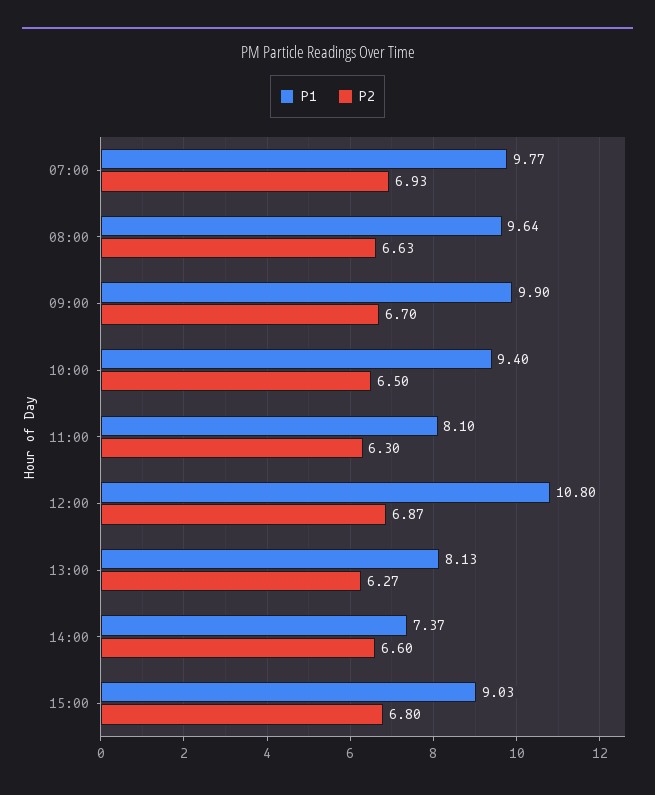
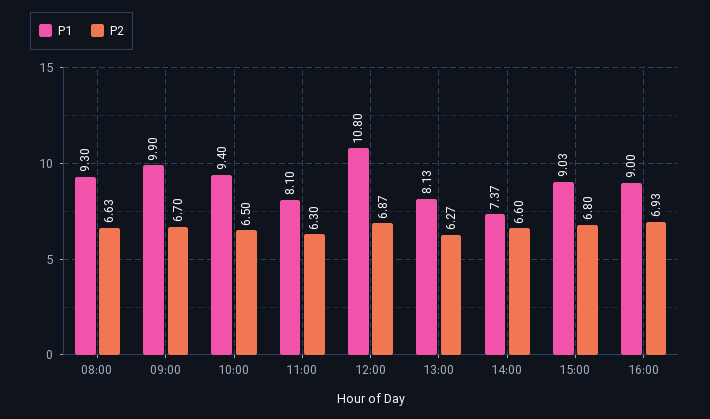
P1, 07:00: 9.77 -> none
P2, 07:00: 6.93 -> none
P1, 08:00: 9.64 -> 9.3
P1, 16:00: none -> 9
P2, 16:00: none -> 6.93

